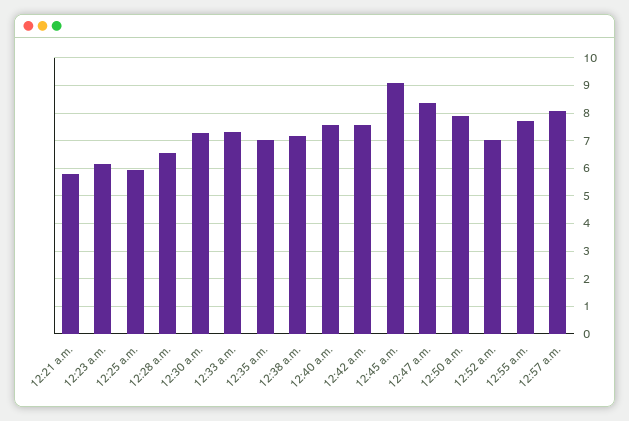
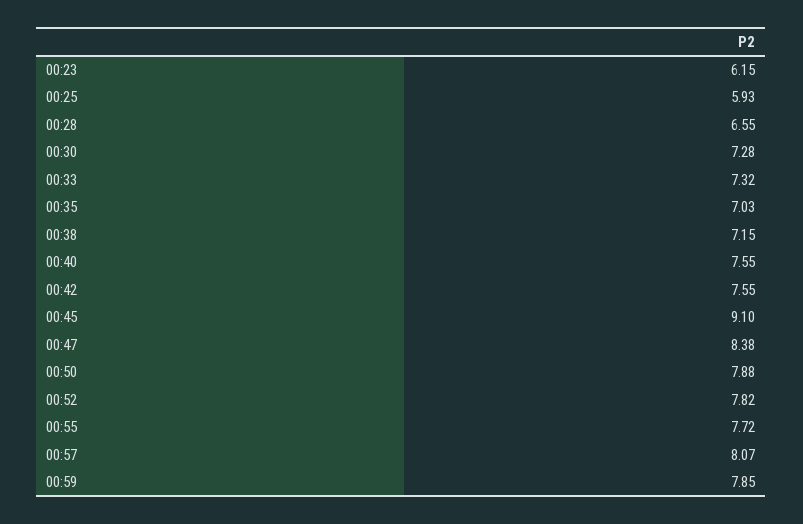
12:21 a.m.: 5.75 -> none
12:52 a.m.: 7 -> 7.82
00:59: none -> 7.85

